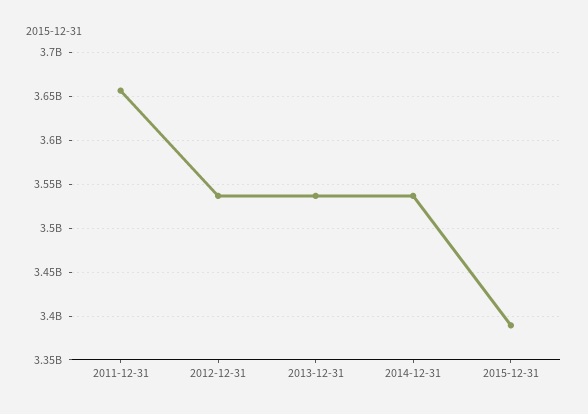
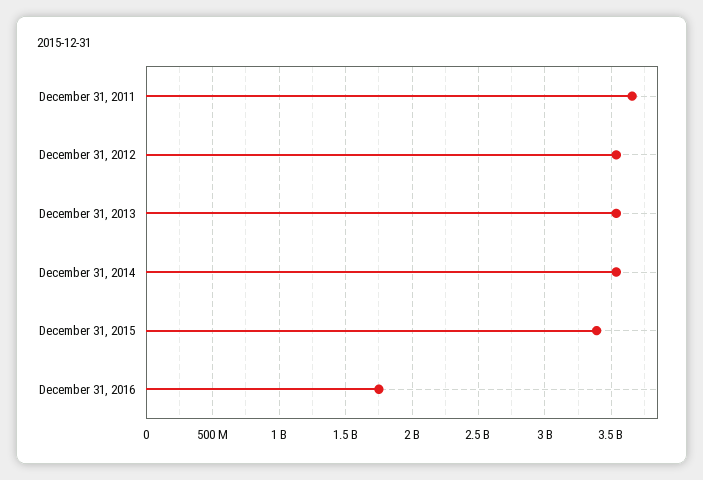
December 31, 2016: none -> 1750000000

